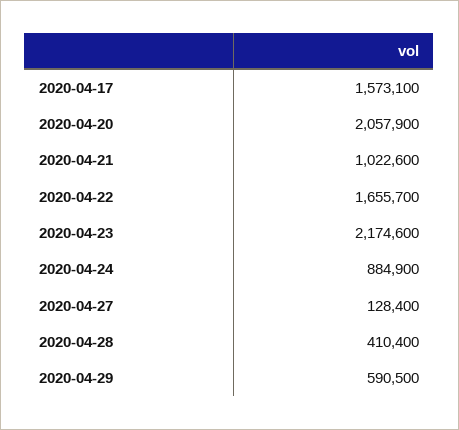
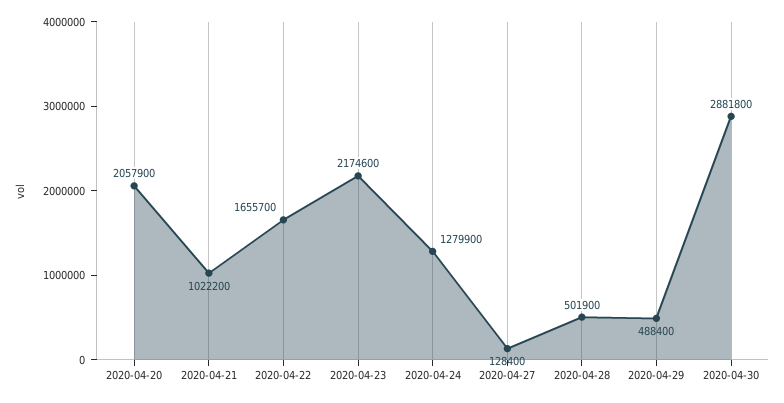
2020-04-17: 1573100 -> none
2020-04-21: 1022600 -> 1022200
2020-04-24: 884900 -> 1279900
2020-04-28: 410400 -> 501900
2020-04-29: 590500 -> 488400
2020-04-30: none -> 2881800

